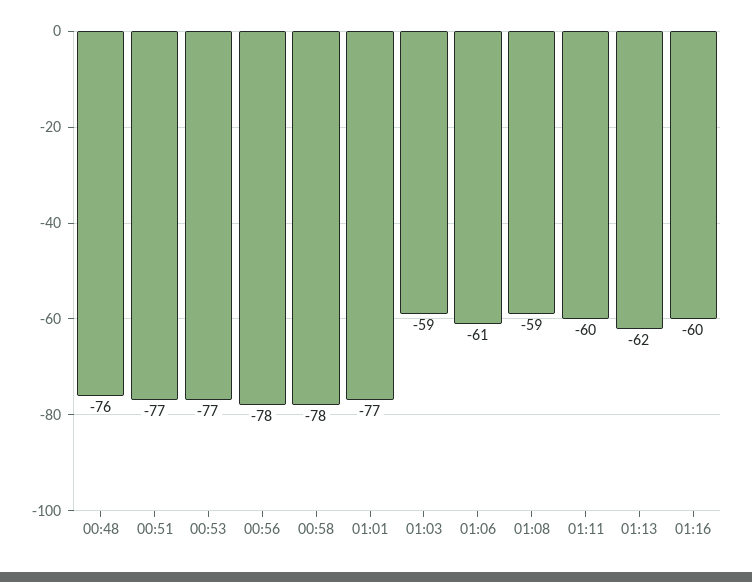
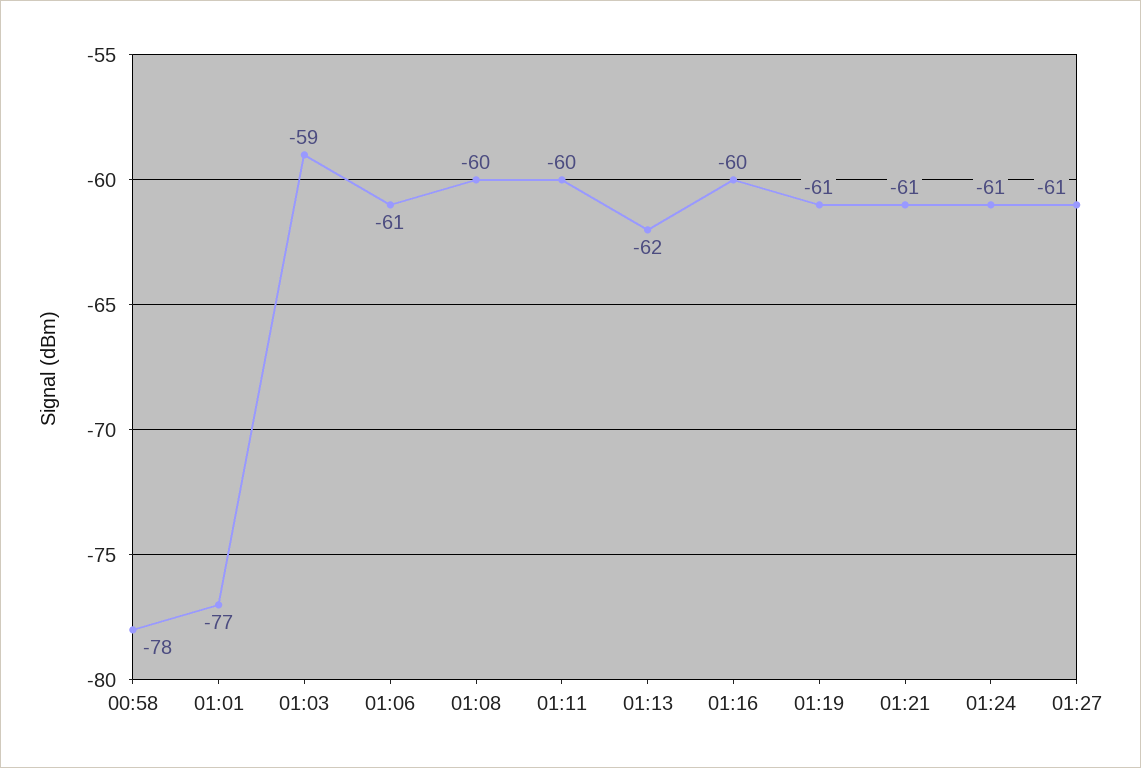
00:48: -76 -> none
00:51: -77 -> none
00:53: -77 -> none
00:56: -78 -> none
01:08: -59 -> -60
01:19: none -> -61
01:21: none -> -61
01:24: none -> -61
01:27: none -> -61

